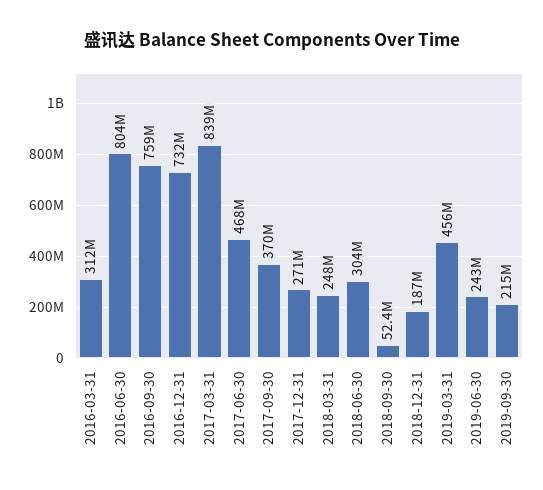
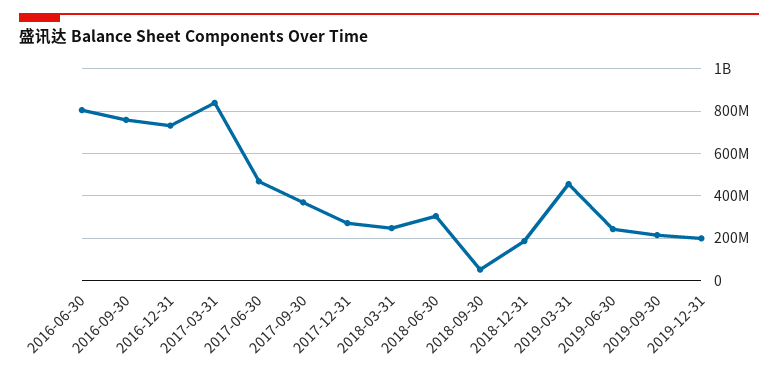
2016-03-31: 312000000 -> none
2019-12-31: none -> 200000000

